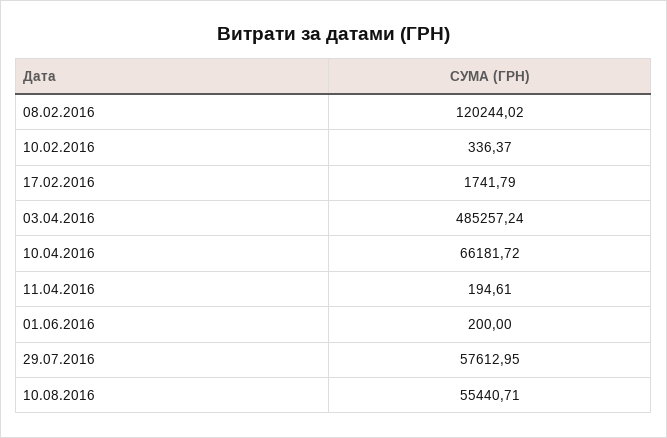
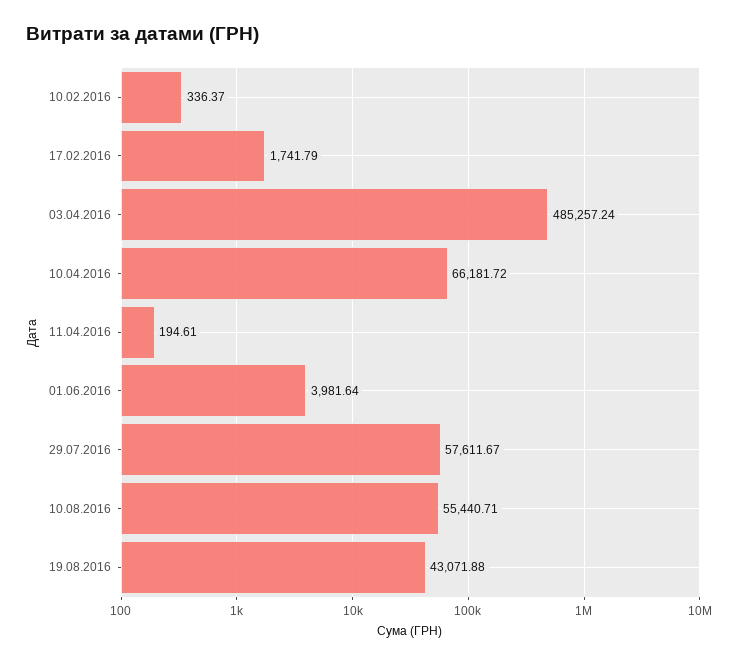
08.02.2016: 120244.02 -> none
01.06.2016: 200 -> 3981.64
29.07.2016: 57612.95 -> 57611.67
19.08.2016: none -> 43071.88

